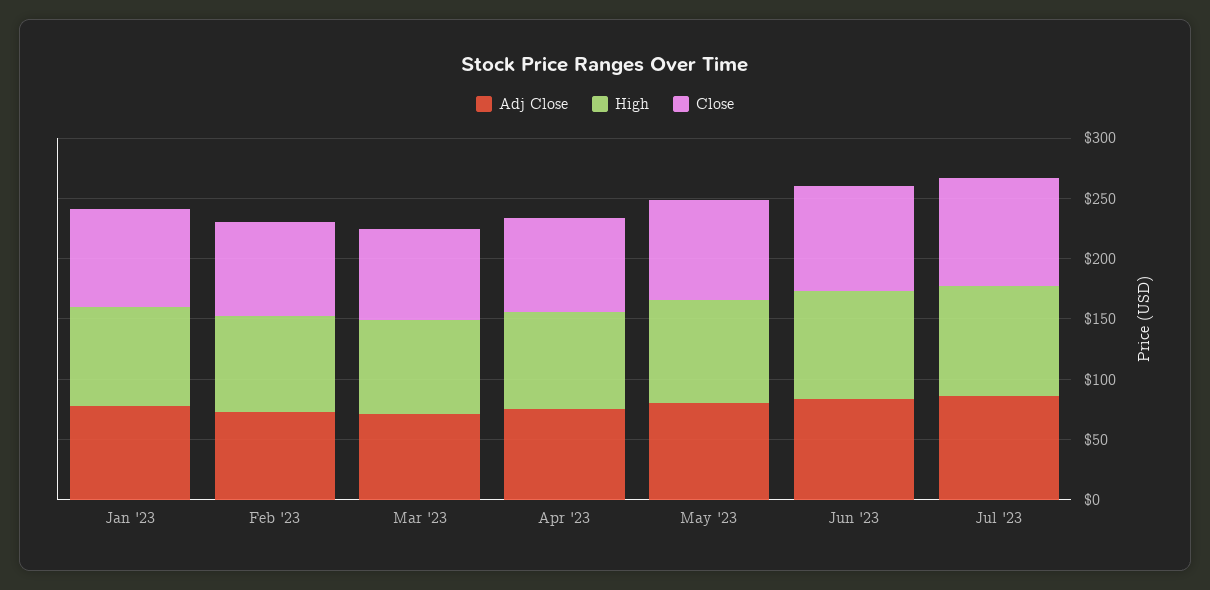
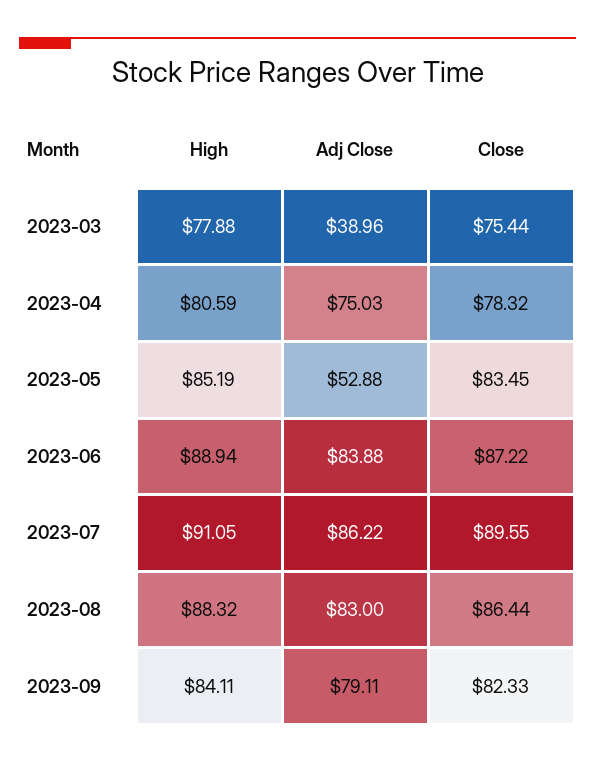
Adj Close, Jan '23: 80 -> none
High, Jan '23: 80 -> none
Close, Jan '23: 80 -> none
Adj Close, Feb '23: 70 -> none
High, Feb '23: 80 -> none
Close, Feb '23: 80 -> none
Adj Close, Mar '23: 70 -> 38.96
Adj Close, May '23: 80 -> 52.88
High, 2023-08: none -> 88.32
Adj Close, 2023-08: none -> 83
Close, 2023-08: none -> 86.44
High, 2023-09: none -> 84.11
Adj Close, 2023-09: none -> 79.11
Close, 2023-09: none -> 82.33

